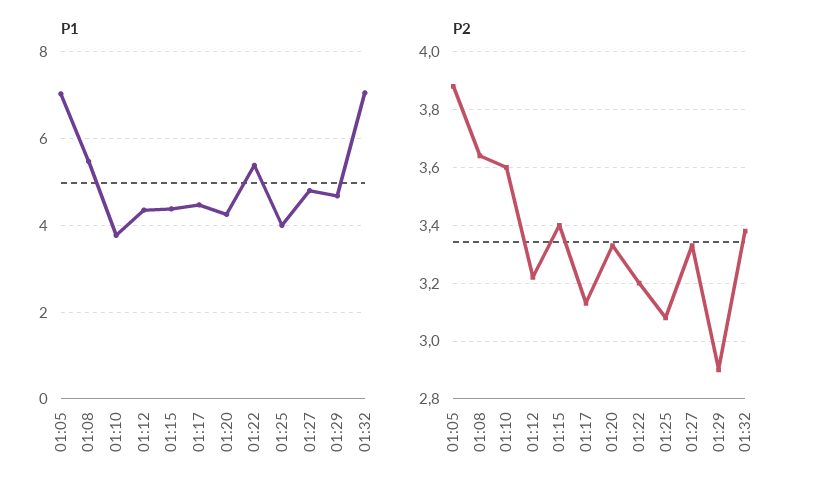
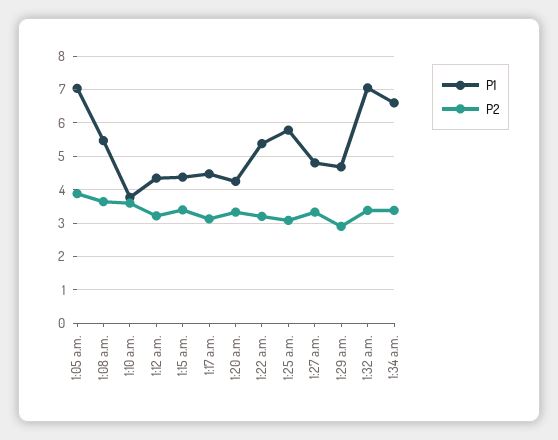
P1, 01:25: 4 -> 5.8
P1, 1:34 a.m.: none -> 6.6
P2, 1:34 a.m.: none -> 3.4

